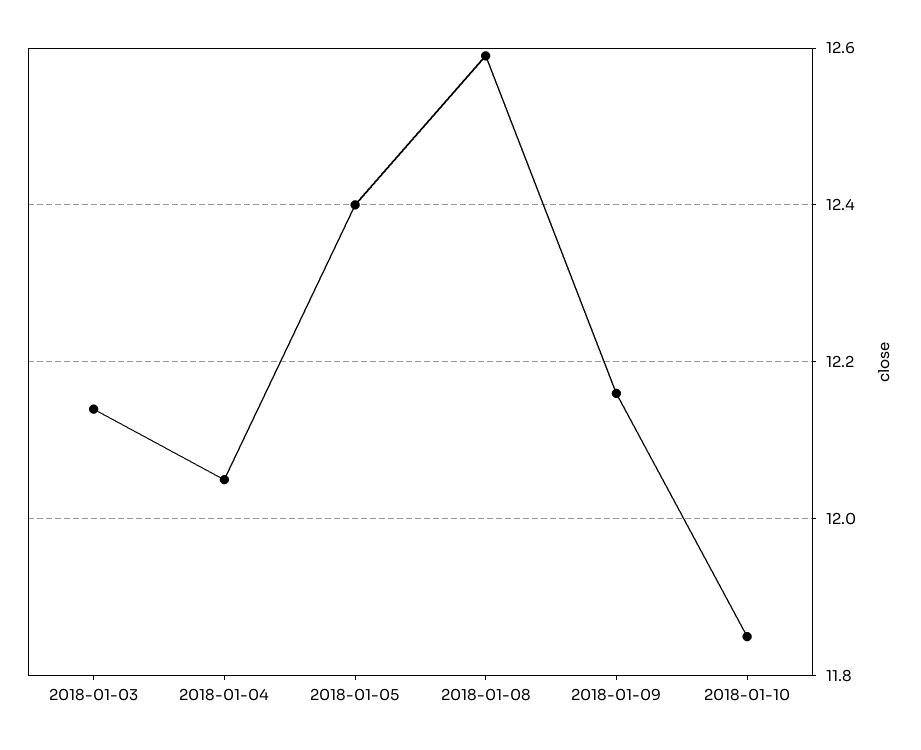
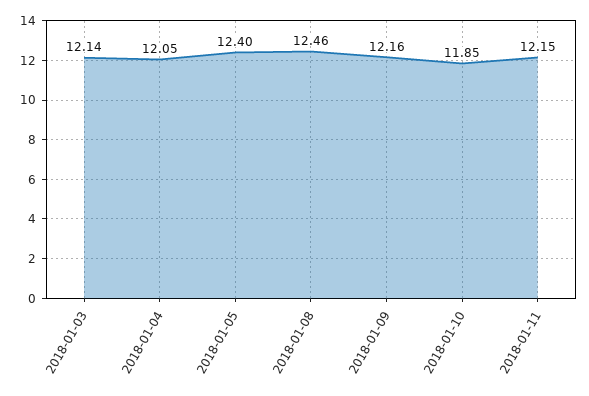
2018-01-08: 12.6 -> 12.46
2018-01-11: none -> 12.15

